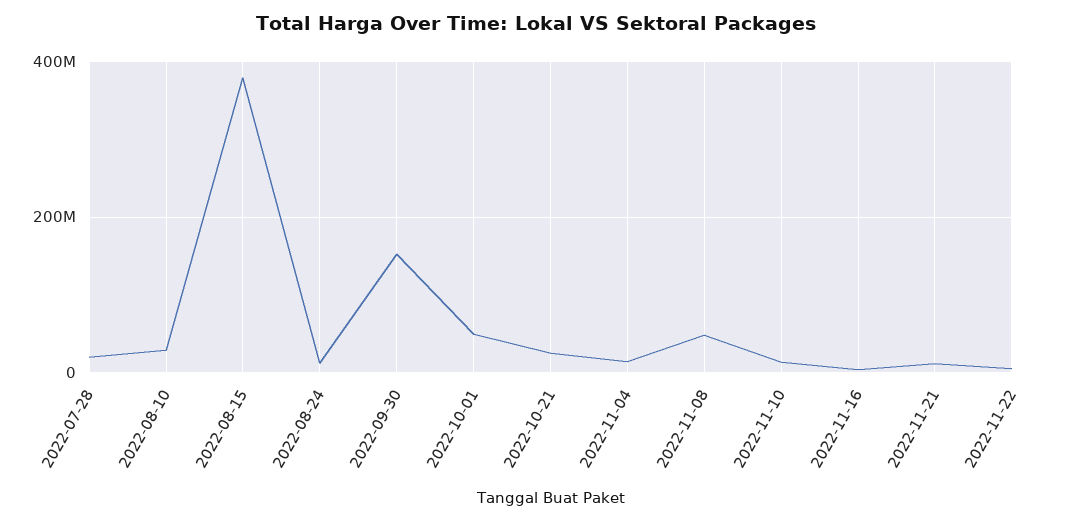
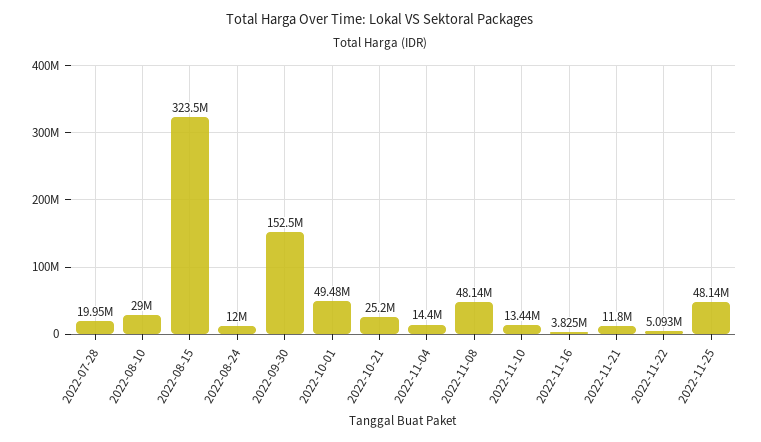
2022-08-15: 380000000 -> 323500000
2022-11-25: none -> 48140000

